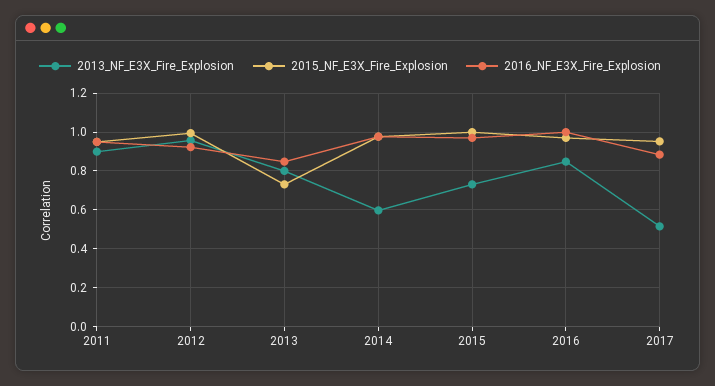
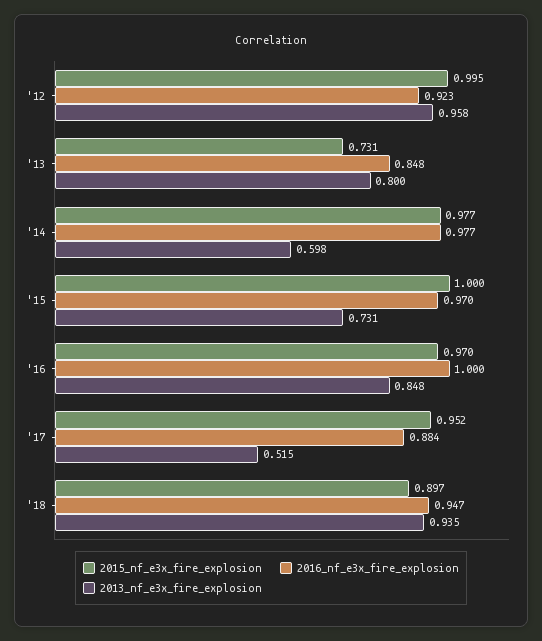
2013_NF_E3X_Fire_Explosion, 2011: 0.9 -> none
2015_NF_E3X_Fire_Explosion, 2011: 0.95 -> none
2016_NF_E3X_Fire_Explosion, 2011: 0.95 -> none
2015_NF_E3X_Fire_Explosion, '18: none -> 0.897
2016_NF_E3X_Fire_Explosion, '18: none -> 0.947
2013_NF_E3X_Fire_Explosion, '18: none -> 0.935

